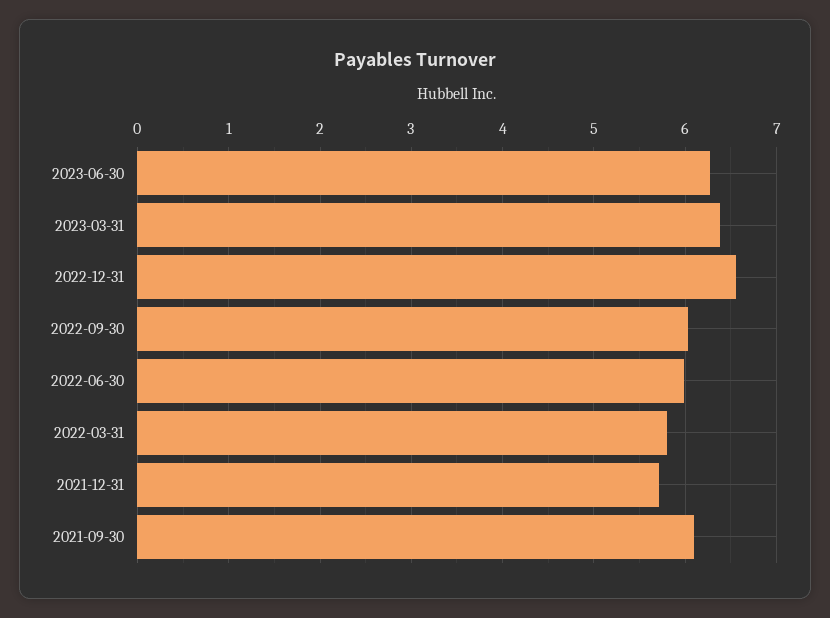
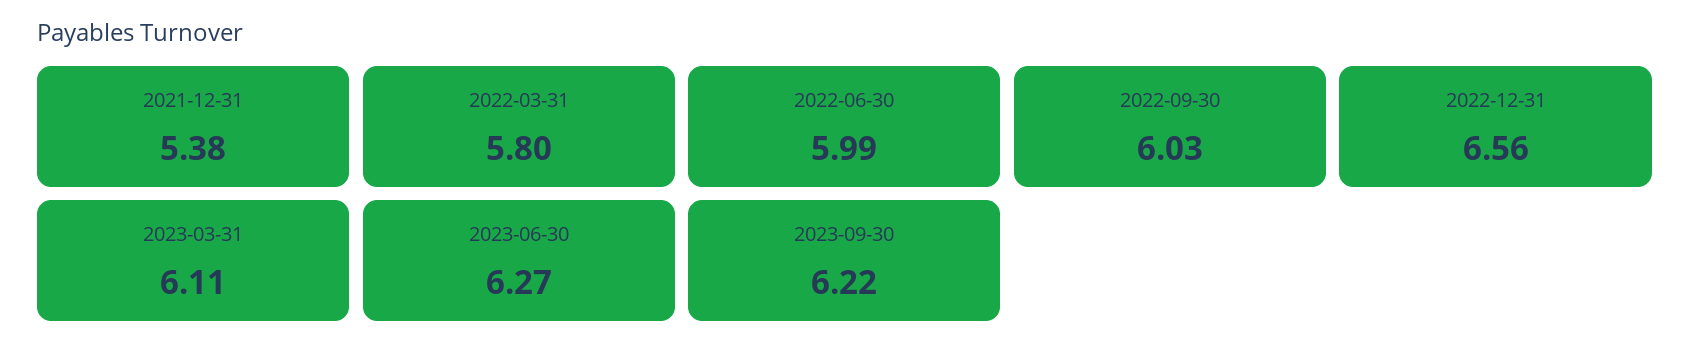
2023-03-31: 6.4 -> 6.11
2021-12-31: 5.7 -> 5.38
2021-09-30: 6.1 -> none
2023-09-30: none -> 6.22

